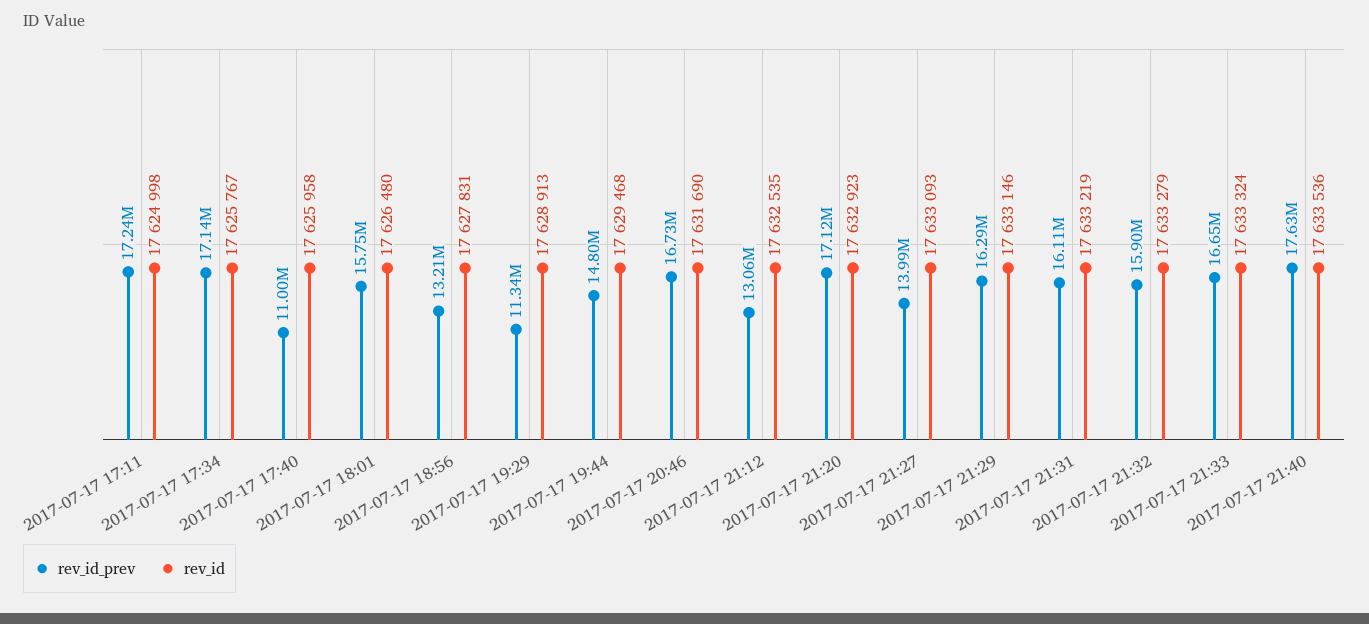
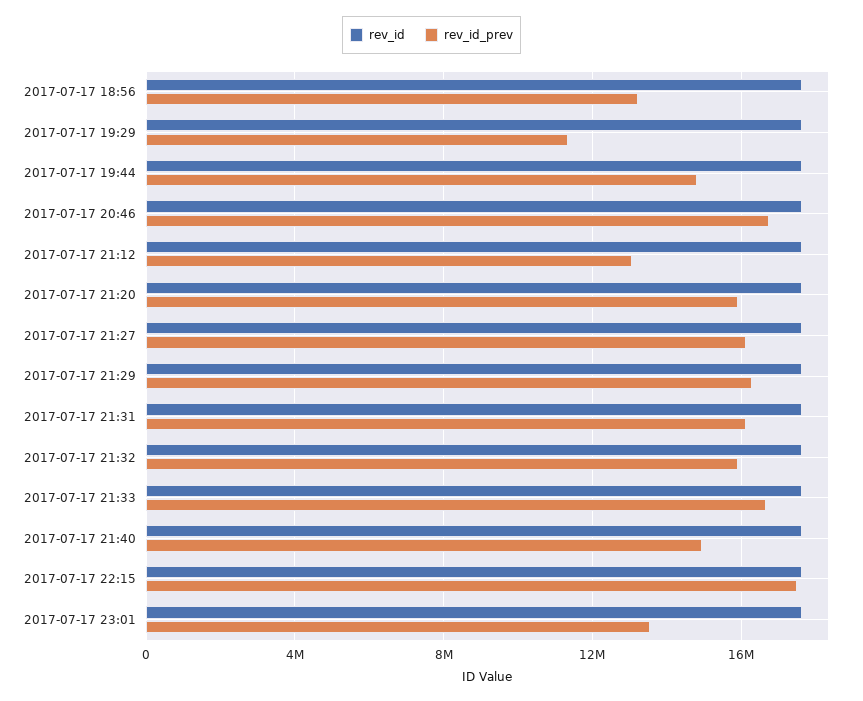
rev_id_prev, 2017-07-17 17:11: 17240000 -> none
rev_id, 2017-07-17 17:11: 17624998 -> none
rev_id_prev, 2017-07-17 17:34: 17140000 -> none
rev_id, 2017-07-17 17:34: 17625767 -> none
rev_id_prev, 2017-07-17 17:40: 11000000 -> none
rev_id, 2017-07-17 17:40: 17625958 -> none
rev_id_prev, 2017-07-17 18:01: 15750000 -> none
rev_id, 2017-07-17 18:01: 17626480 -> none
rev_id_prev, 2017-07-17 21:20: 17120000 -> 16000000
rev_id_prev, 2017-07-17 21:27: 13990000 -> 16000000
rev_id_prev, 2017-07-17 21:40: 17630000 -> 15000000
rev_id, 2017-07-17 22:15: none -> 17500000
rev_id_prev, 2017-07-17 22:15: none -> 17500000
rev_id, 2017-07-17 23:01: none -> 17500000
rev_id_prev, 2017-07-17 23:01: none -> 13500000

